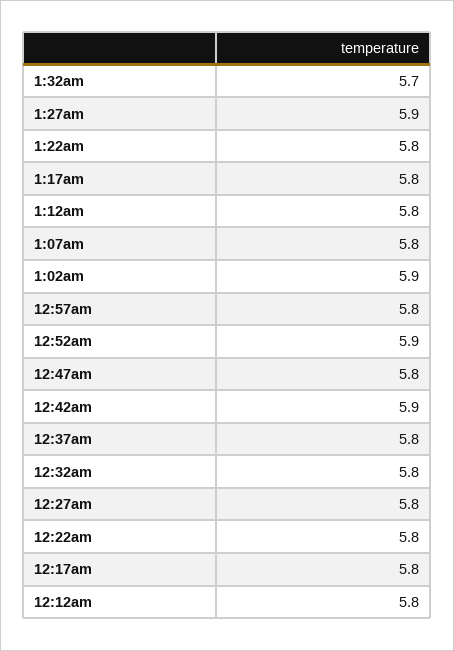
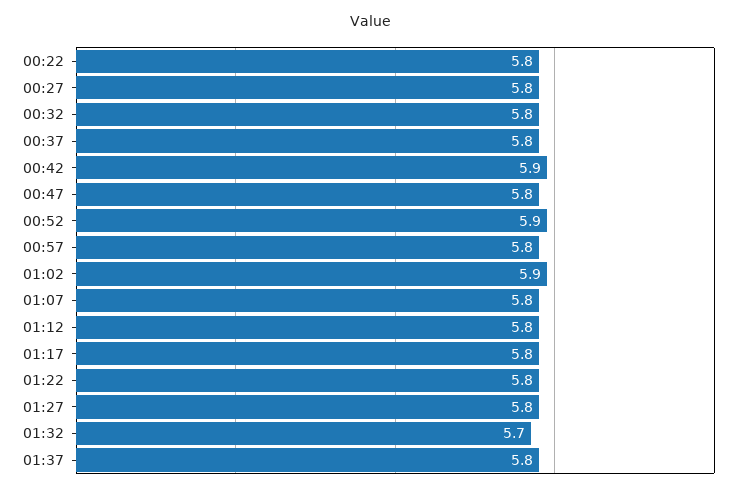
1:27am: 5.9 -> 5.8
12:17am: 5.8 -> none
12:12am: 5.8 -> none
01:37: none -> 5.8

